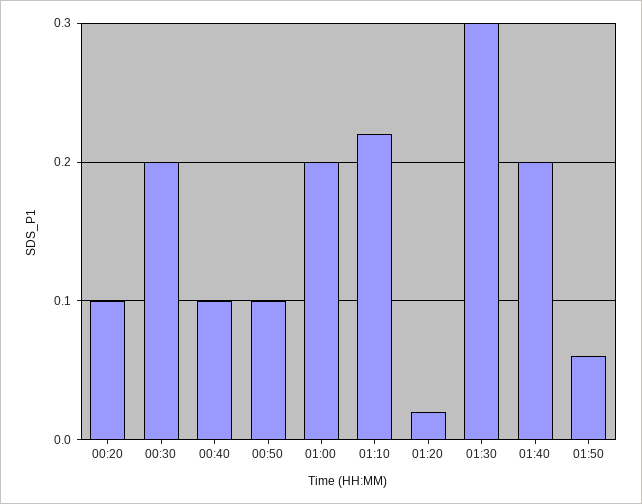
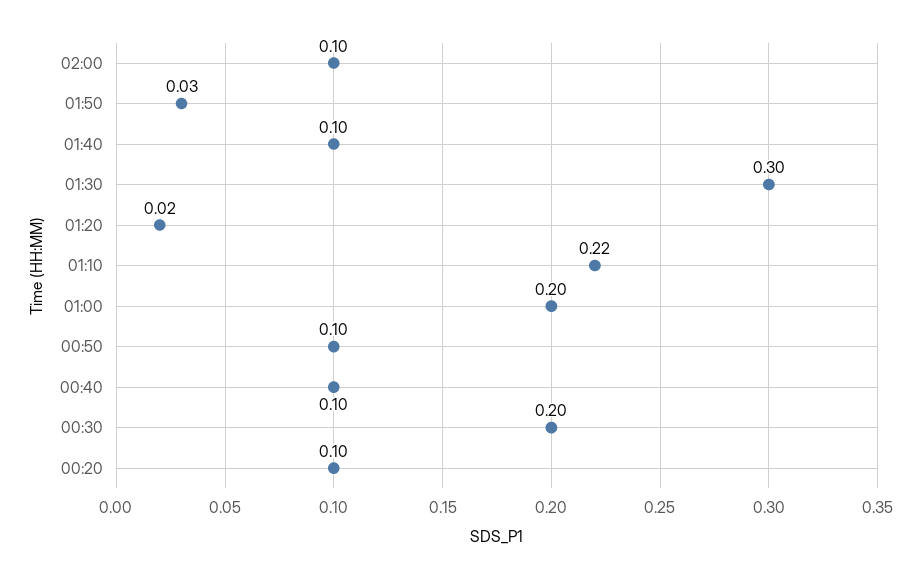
01:40: 0.2 -> 0.1
01:50: 0.06 -> 0.03
02:00: none -> 0.1

